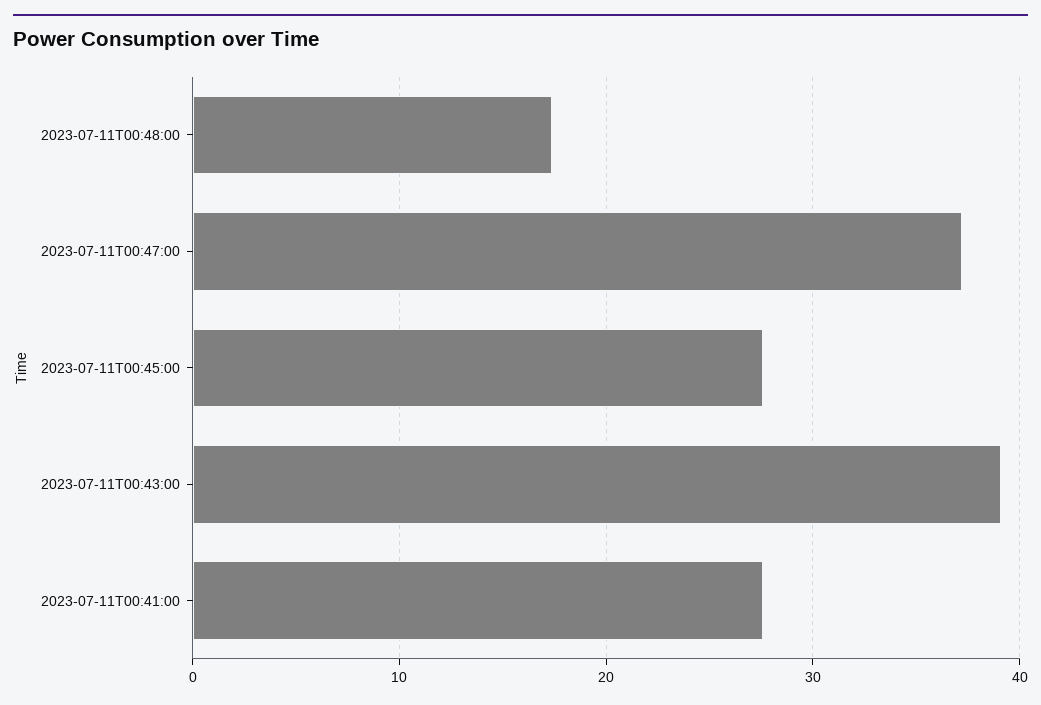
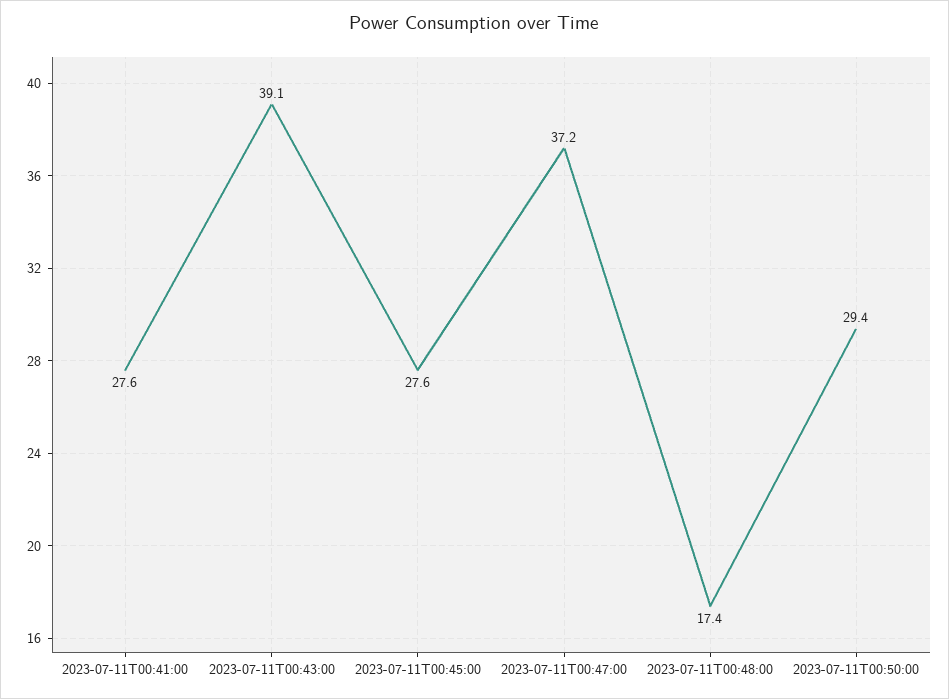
2023-07-11T00:50:00: none -> 29.4

